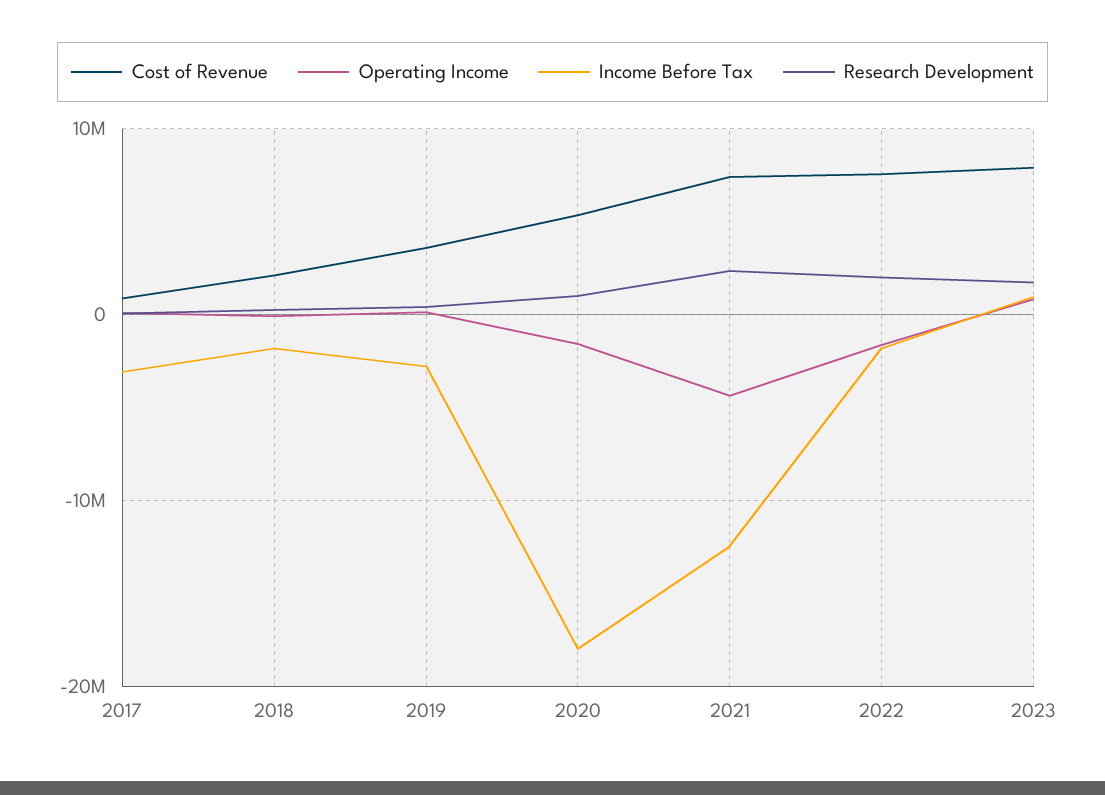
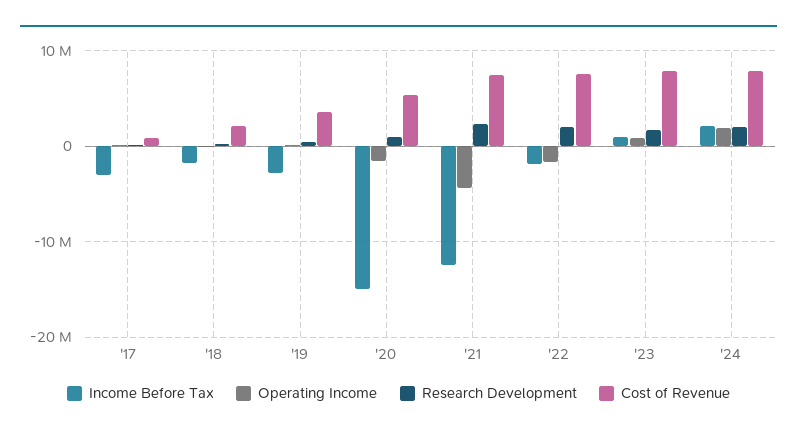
Income Before Tax, 2020: -18000000 -> -15000000
Income Before Tax, '24: none -> 2000000
Operating Income, '24: none -> 2000000
Research Development, '24: none -> 2000000
Cost of Revenue, '24: none -> 8000000

